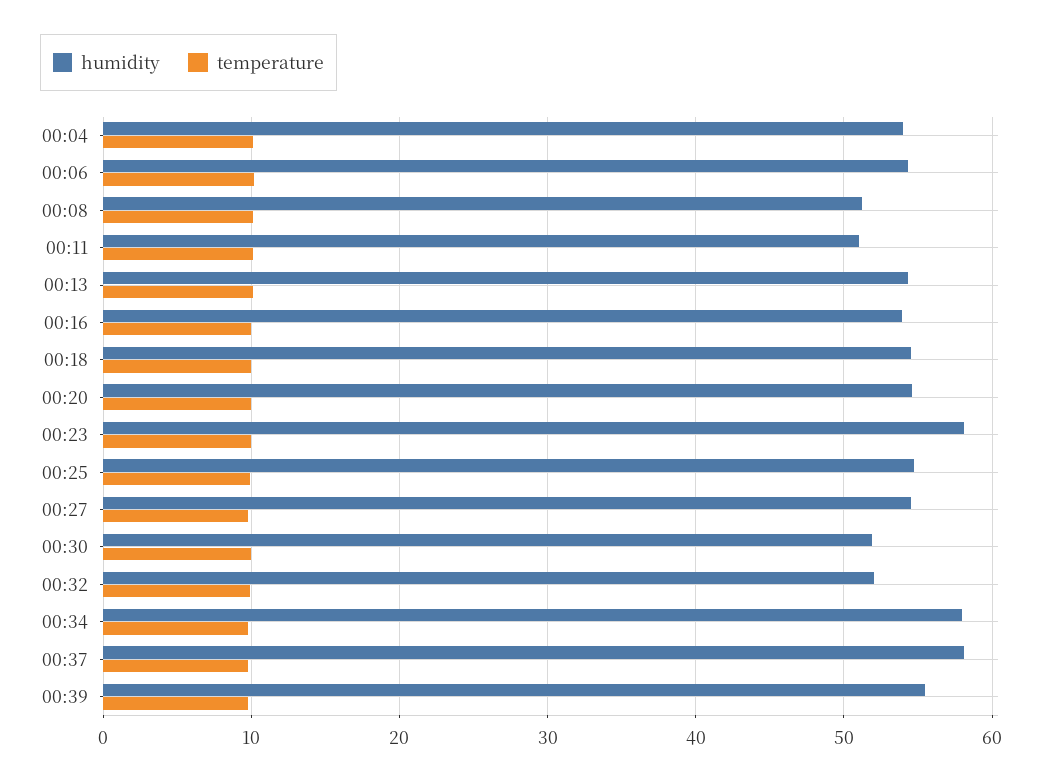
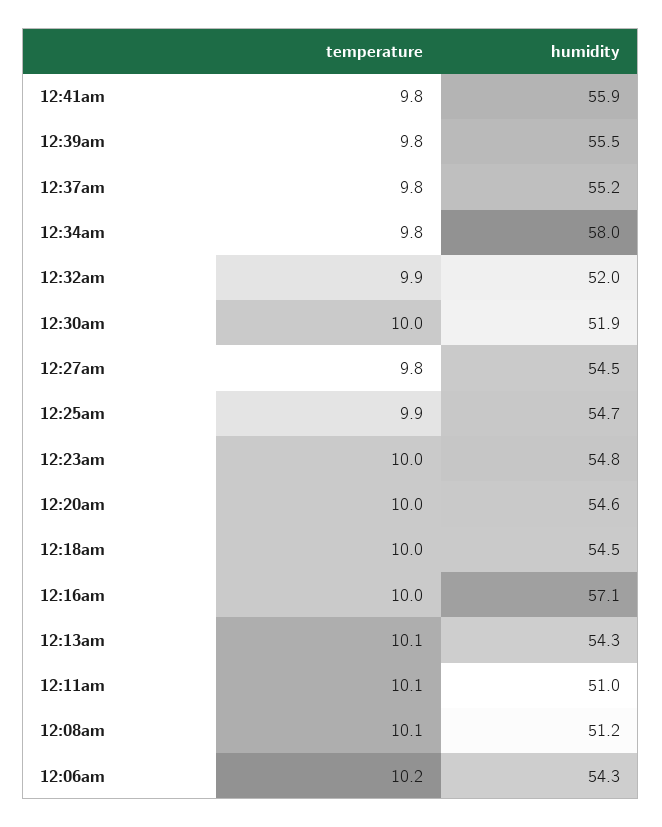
humidity, 00:04: 54 -> none
temperature, 00:04: 10 -> none
humidity, 00:16: 54 -> 57.1
humidity, 00:23: 58 -> 54.8
humidity, 00:37: 58 -> 55.2
temperature, 12:41am: none -> 9.8
humidity, 12:41am: none -> 55.9

